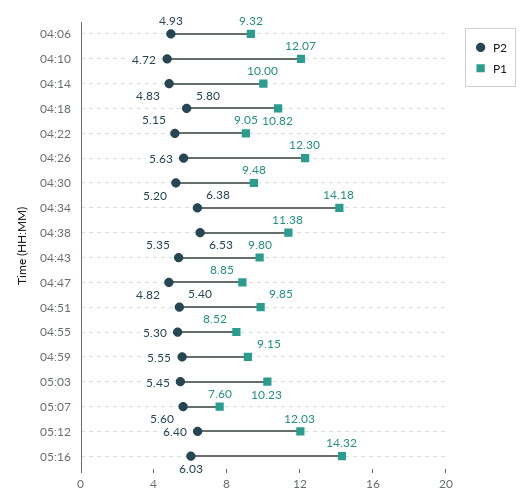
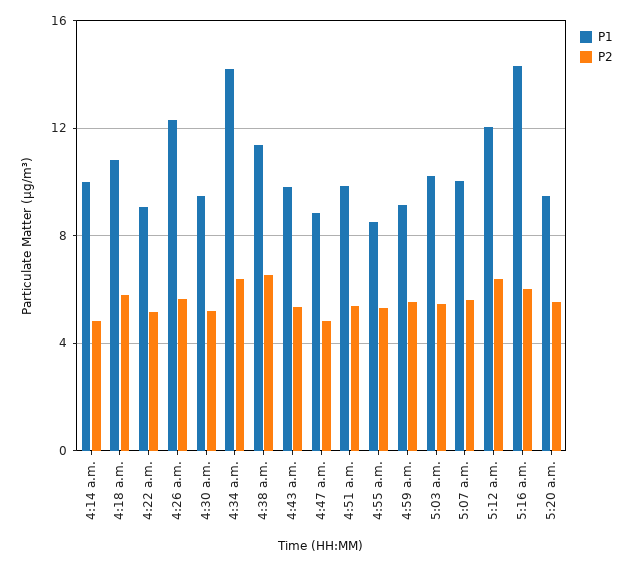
P2, 04:06: 4.93 -> none
P1, 04:06: 9.32 -> none
P2, 04:10: 4.72 -> none
P1, 04:10: 12.07 -> none
P1, 05:07: 7.6 -> 10
P1, 5:20 a.m.: none -> 9.5
P2, 5:20 a.m.: none -> 5.5

